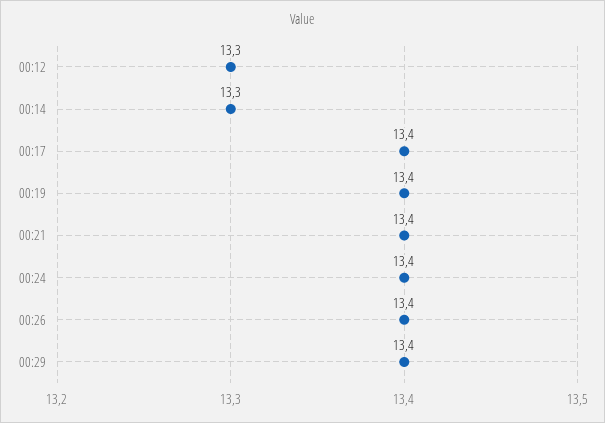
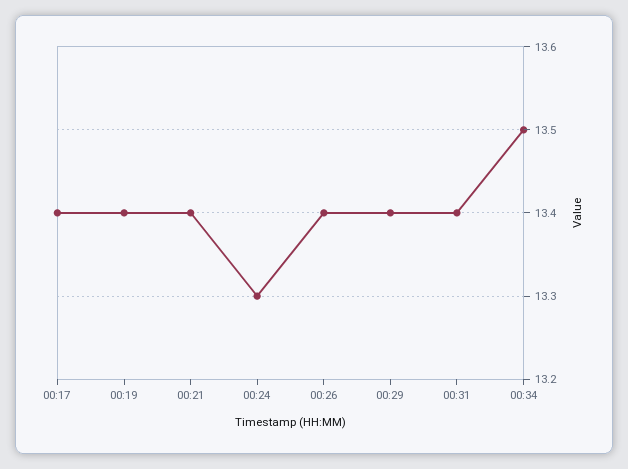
00:12: 13.3 -> none
00:14: 13.3 -> none
00:24: 13.4 -> 13.3
00:31: none -> 13.4
00:34: none -> 13.5

